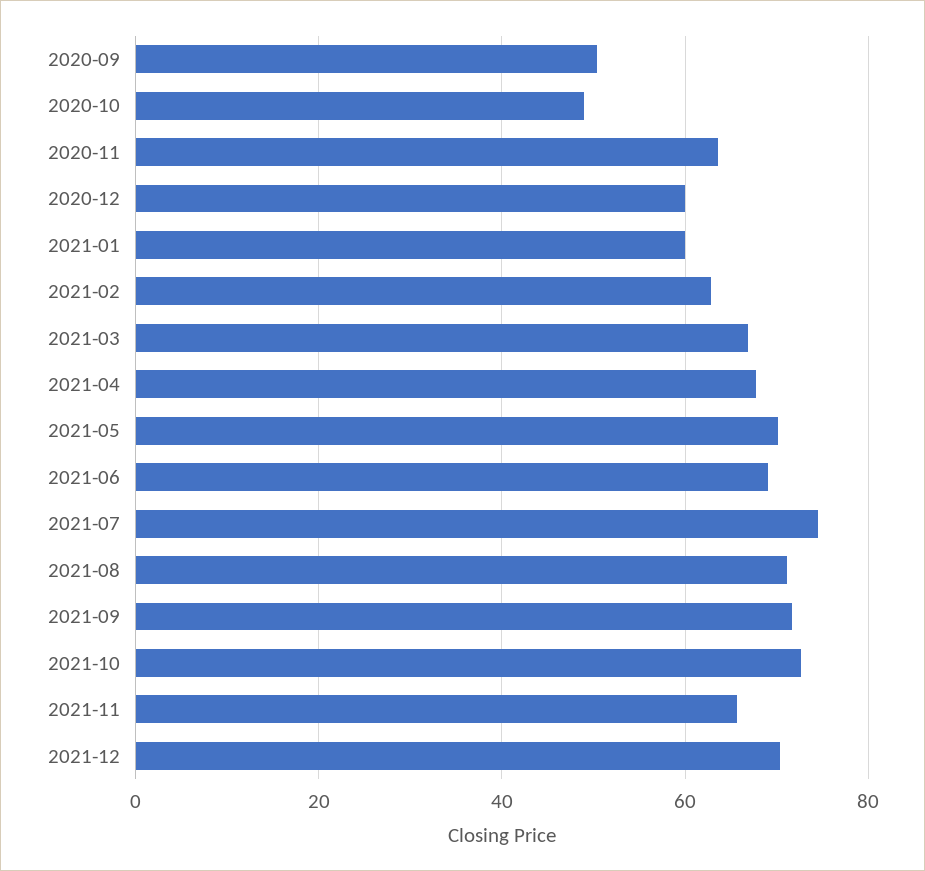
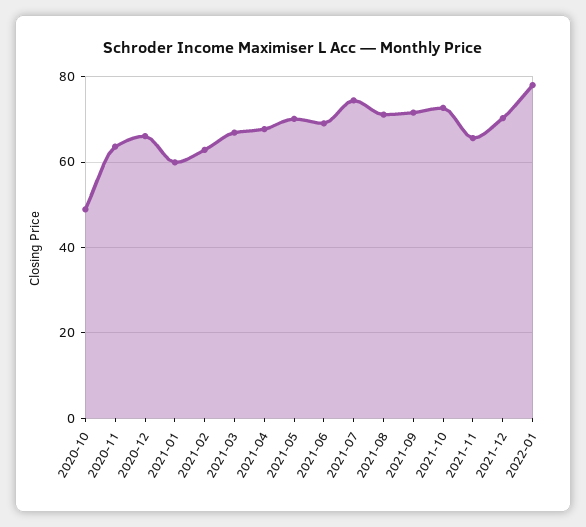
2020-09: 50 -> none
2020-12: 60 -> 66
2022-01: none -> 78

